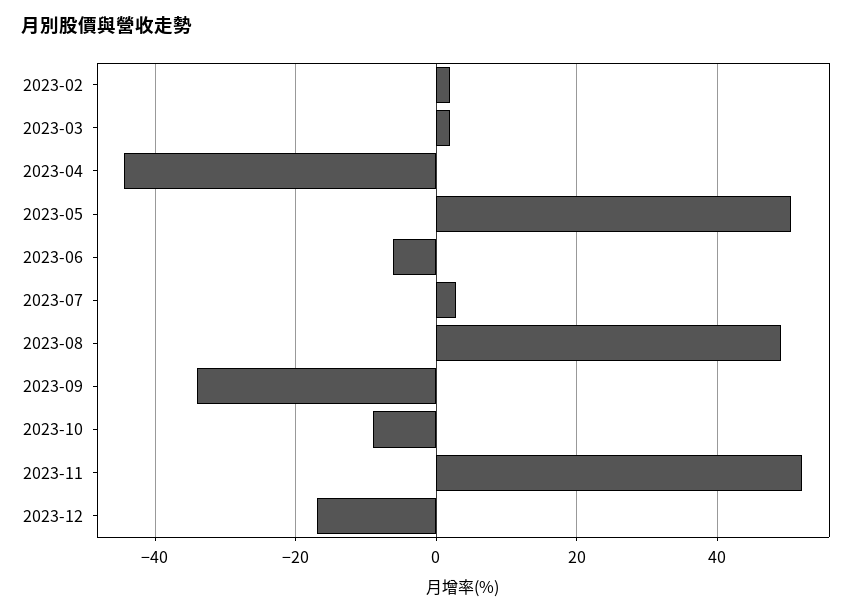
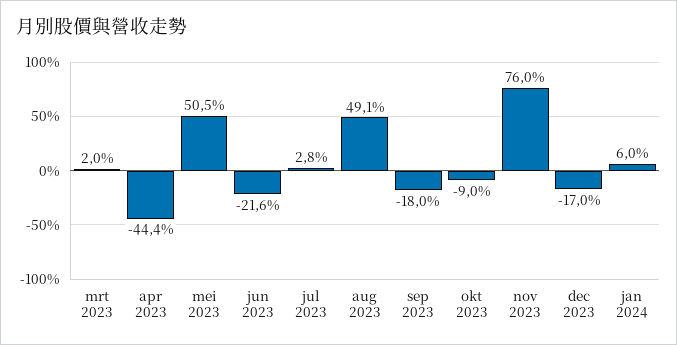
2023-02: 2 -> none
2023-06: -6 -> -21.6
2023-09: -34 -> -18
2023-11: 52 -> 76
jan 2024: none -> 6

